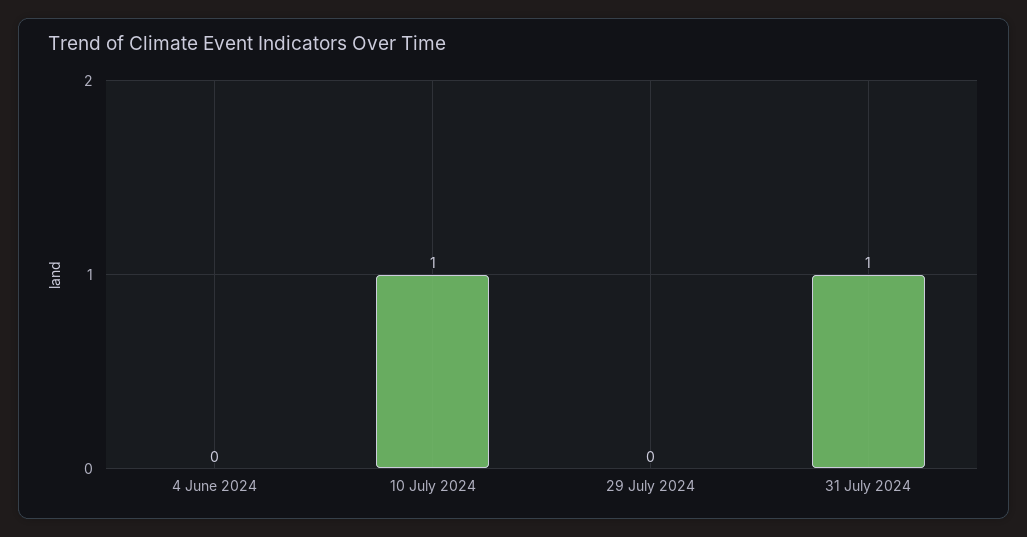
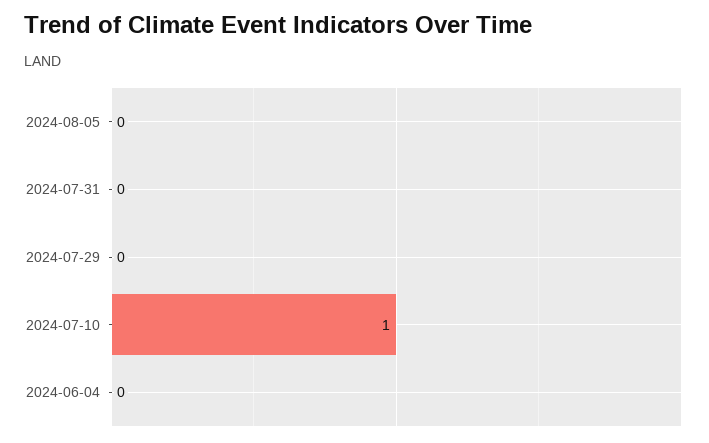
31 July 2024: 1 -> 0
2024-08-05: none -> 0

